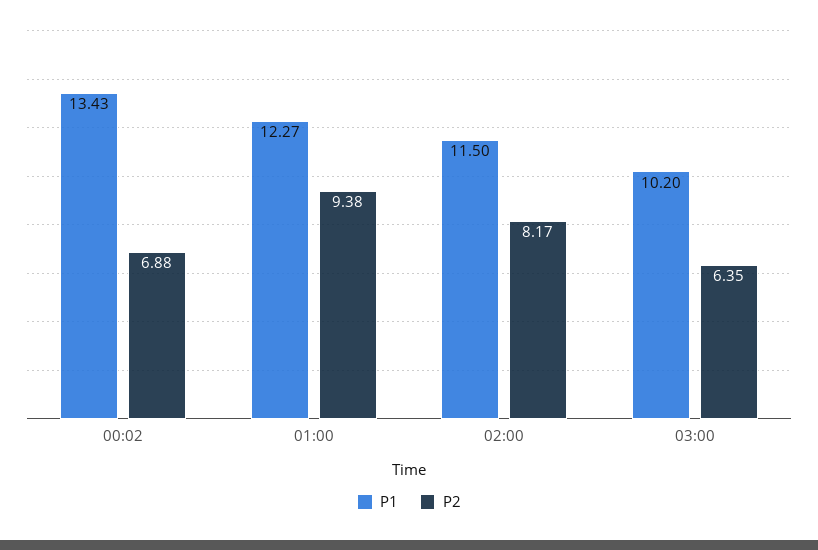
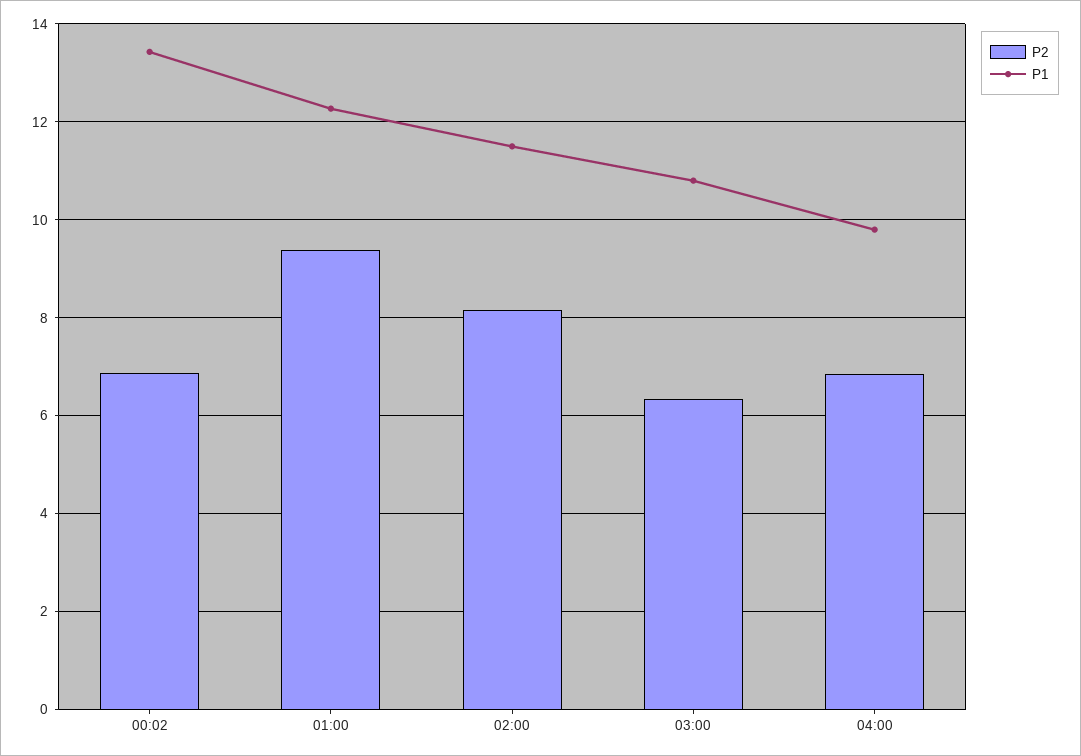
P1, 03:00: 10.2 -> 10.8
P2, 04:00: none -> 6.8
P1, 04:00: none -> 9.8

